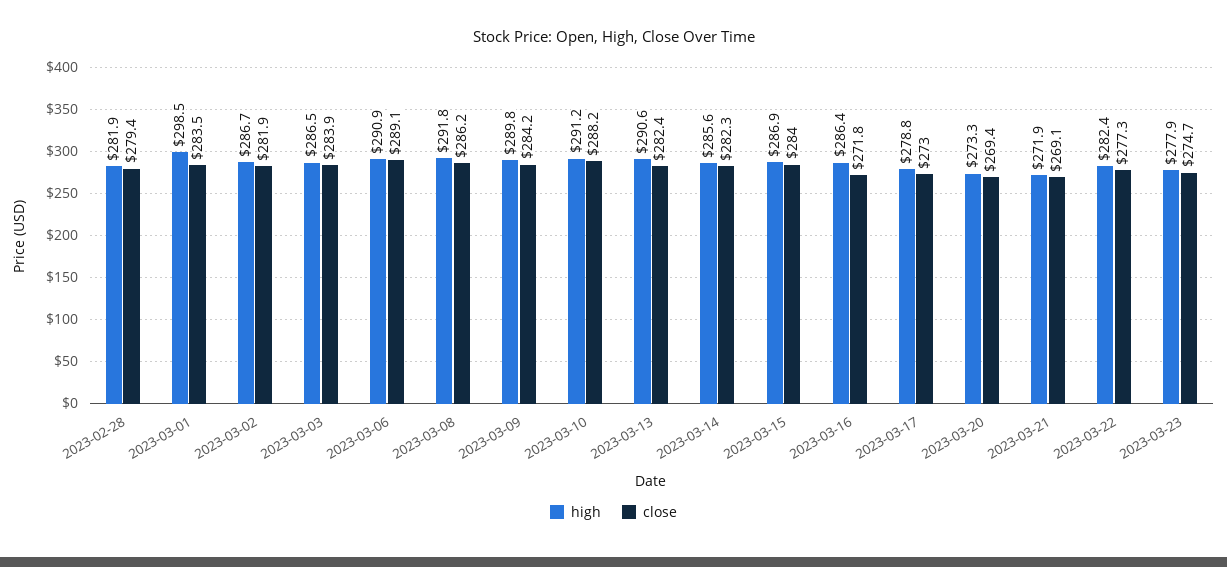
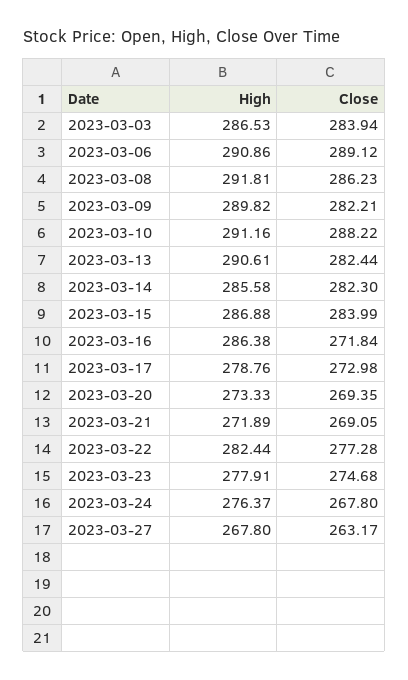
high, 2023-02-28: 281.9 -> none
close, 2023-02-28: 279.4 -> none
high, 2023-03-01: 298.5 -> none
close, 2023-03-01: 283.5 -> none
high, 2023-03-02: 286.7 -> none
close, 2023-03-02: 281.9 -> none
close, 2023-03-09: 284.2 -> 282.21
high, 2023-03-24: none -> 276.37
close, 2023-03-24: none -> 267.8
high, 2023-03-27: none -> 267.8
close, 2023-03-27: none -> 263.17

